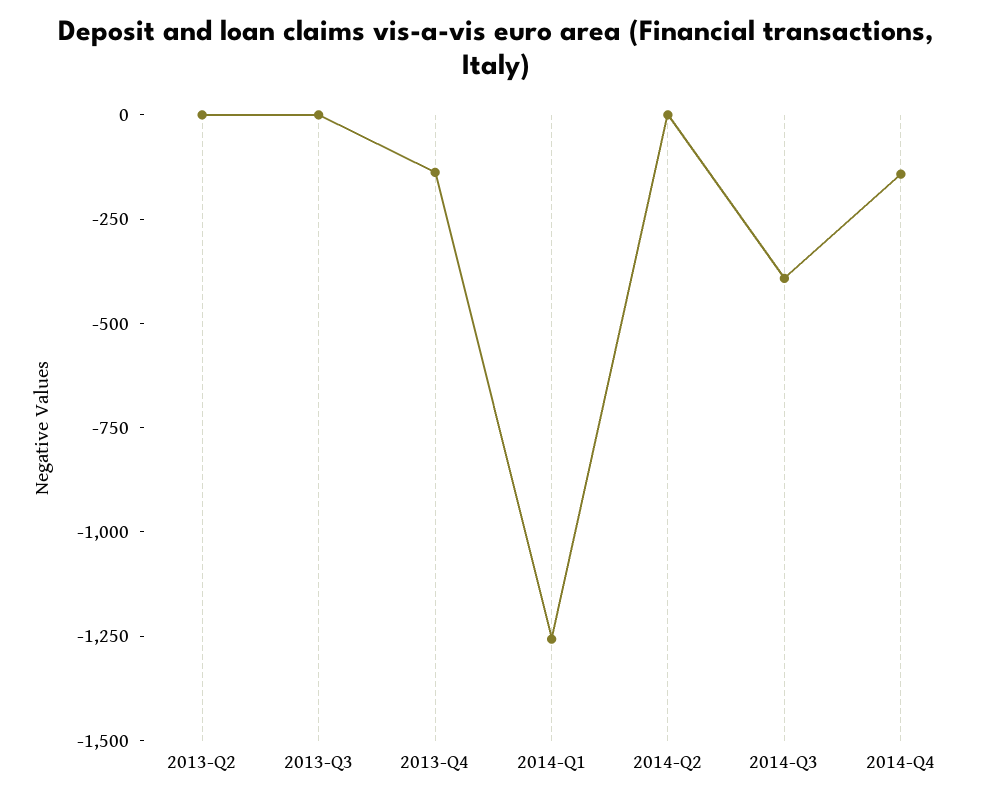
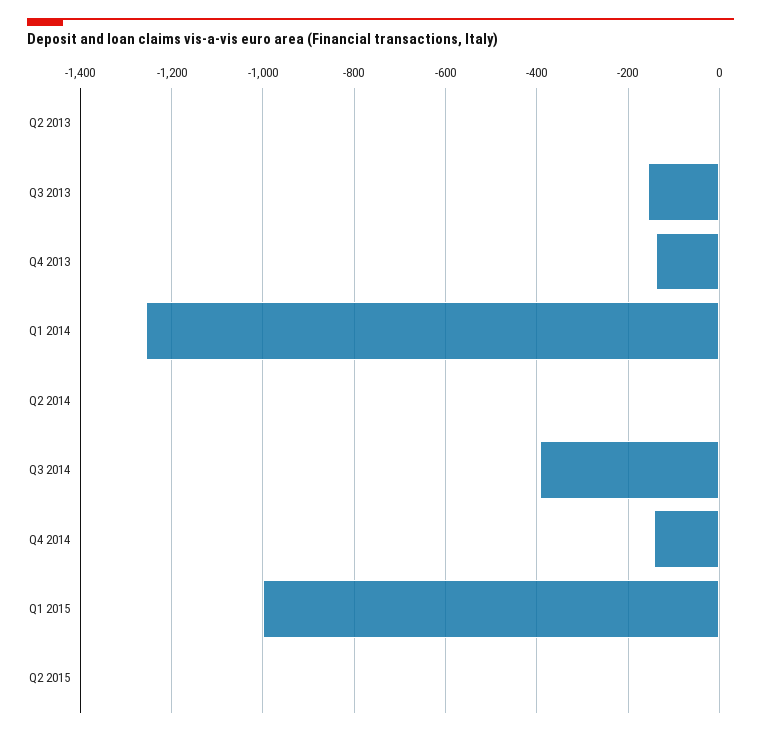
2013-Q3: 0 -> -160
Q1 2015: none -> -1000
Q2 2015: none -> 0

